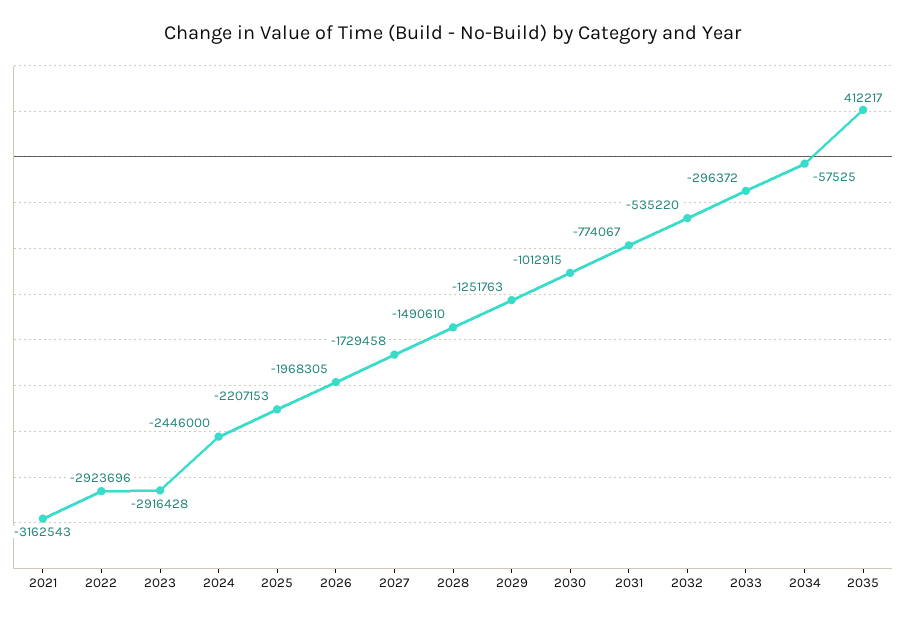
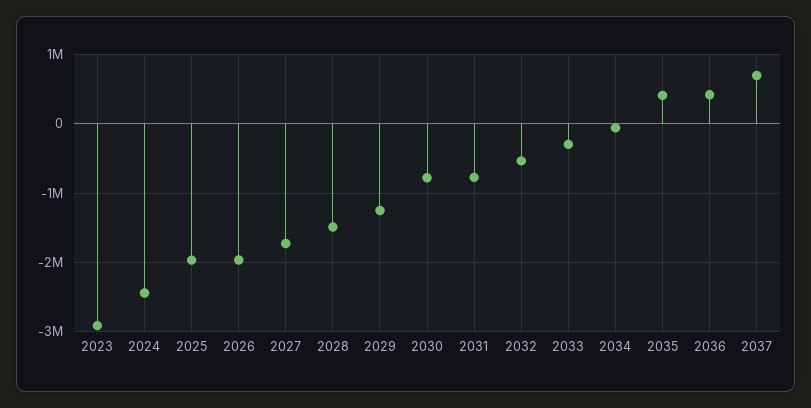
2021: -3162543 -> none
2022: -2923696 -> none
2025: -2207153 -> -2000000
2030: -1012915 -> -800000
2036: none -> 400000
2037: none -> 700000

